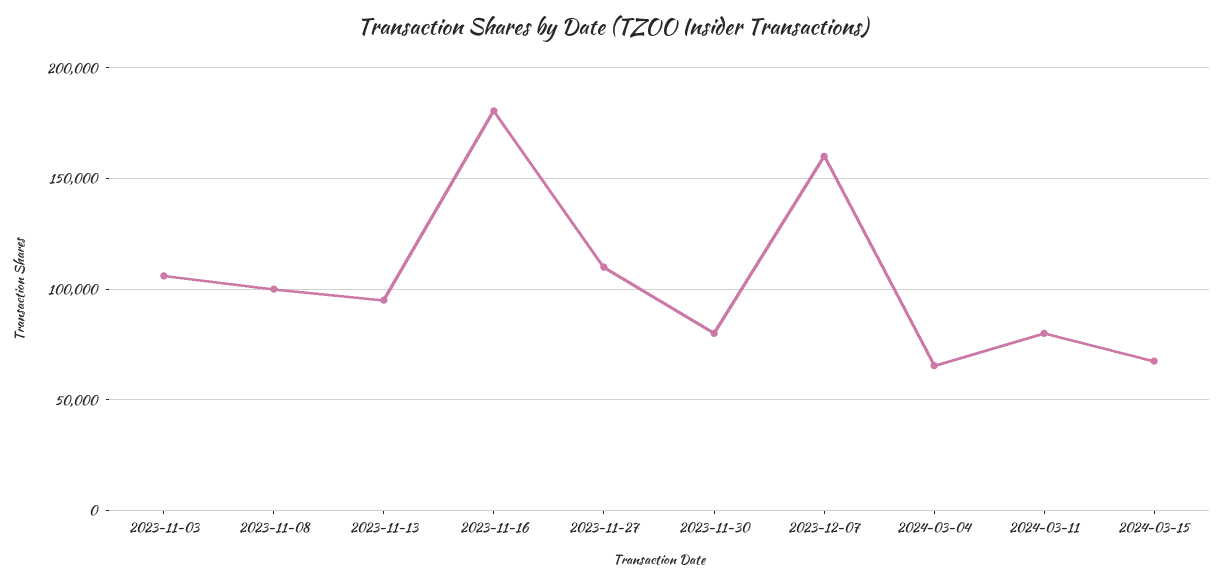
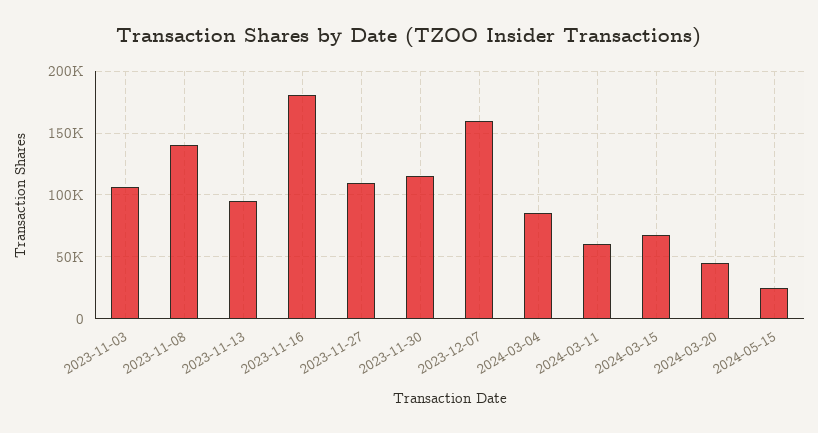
2023-11-08: 100000 -> 140000
2023-11-30: 80000 -> 115000
2024-03-04: 65000 -> 85000
2024-03-11: 80000 -> 60000
2024-03-20: none -> 45000
2024-05-15: none -> 25000

